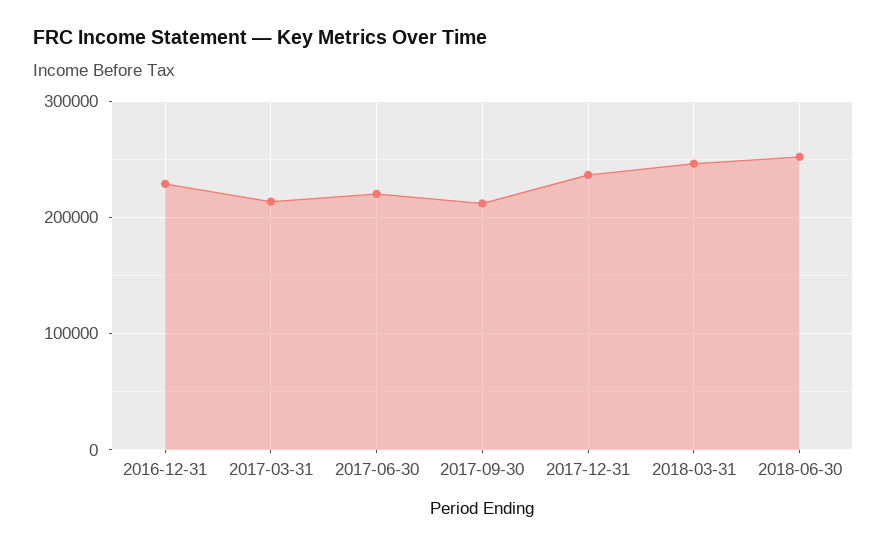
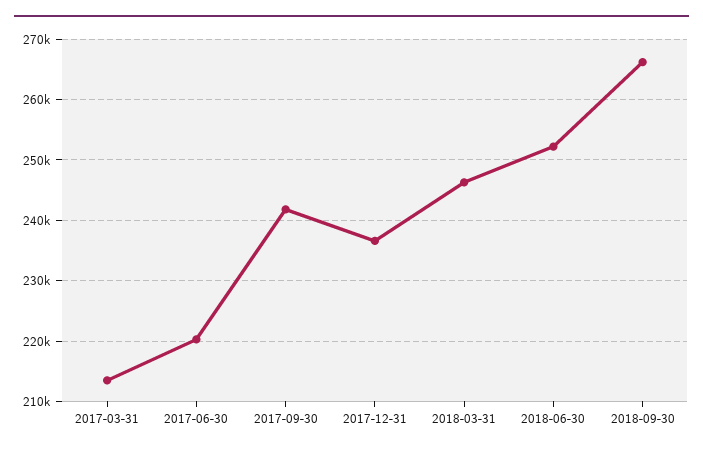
2016-12-31: 230000 -> none
2017-09-30: 210000 -> 242000
2018-09-30: none -> 266000

